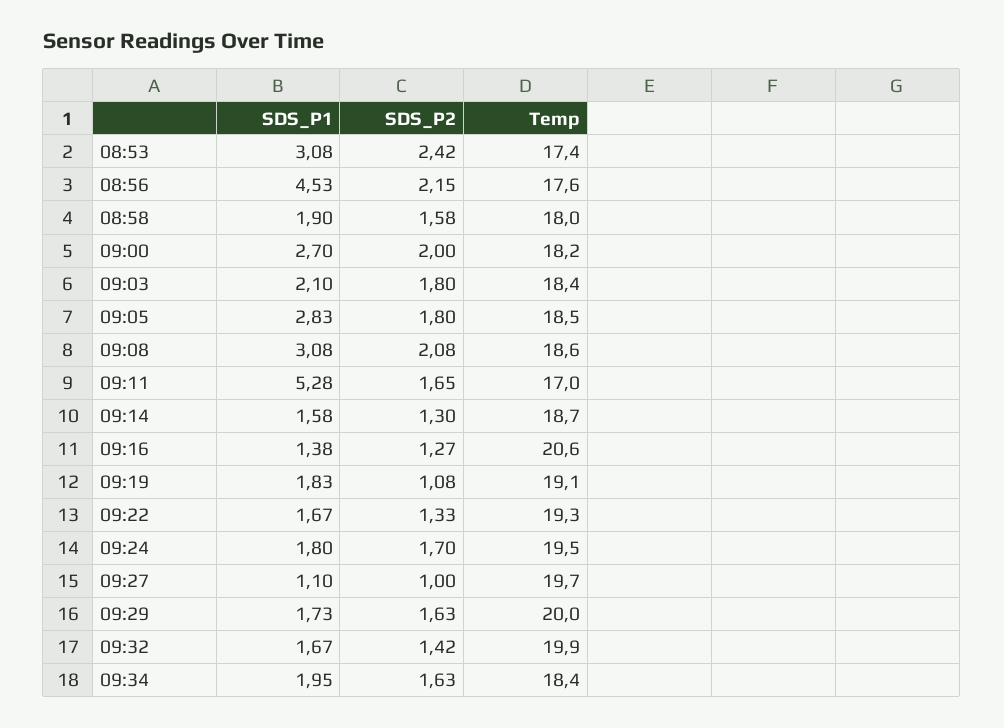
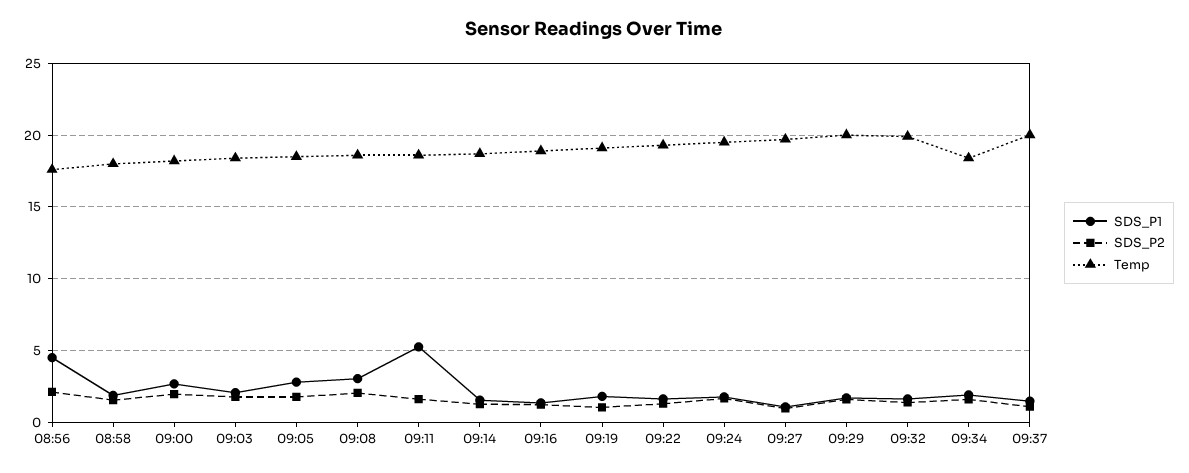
SDS_P1, 08:53: 3.08 -> none
SDS_P2, 08:53: 2.42 -> none
Temp, 08:53: 17.4 -> none
Temp, 09:11: 17 -> 18.5
Temp, 09:16: 20.6 -> 19
SDS_P1, 09:37: none -> 1.5
SDS_P2, 09:37: none -> 1
Temp, 09:37: none -> 20

